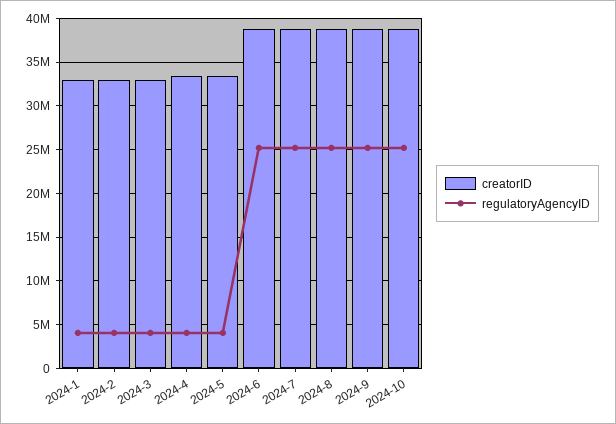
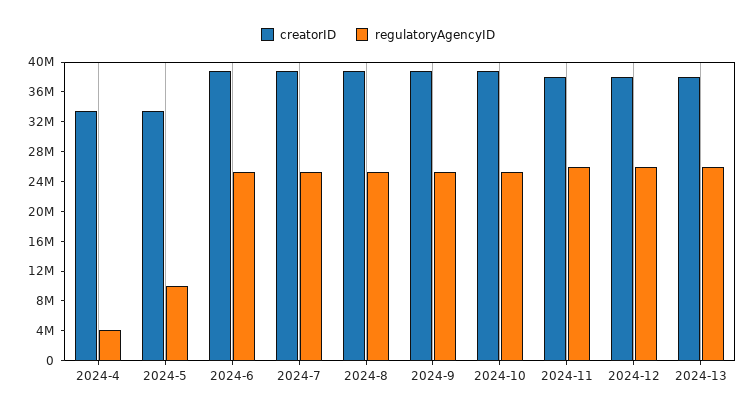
creatorID, 2024-1: 33000000 -> none
regulatoryAgencyID, 2024-1: 4000000 -> none
creatorID, 2024-2: 33000000 -> none
regulatoryAgencyID, 2024-2: 4000000 -> none
creatorID, 2024-3: 33000000 -> none
regulatoryAgencyID, 2024-3: 4000000 -> none
regulatoryAgencyID, 2024-5: 4000000 -> 10000000
creatorID, 2024-11: none -> 38000000
regulatoryAgencyID, 2024-11: none -> 26000000
creatorID, 2024-12: none -> 38000000
regulatoryAgencyID, 2024-12: none -> 26000000
creatorID, 2024-13: none -> 38000000
regulatoryAgencyID, 2024-13: none -> 26000000

